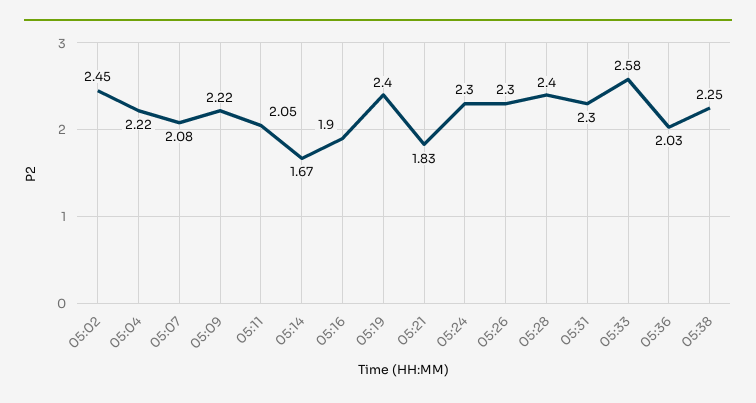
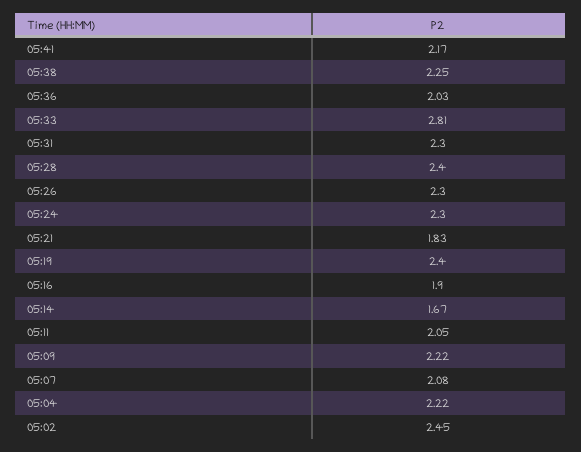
05:33: 2.58 -> 2.81
05:41: none -> 2.17

